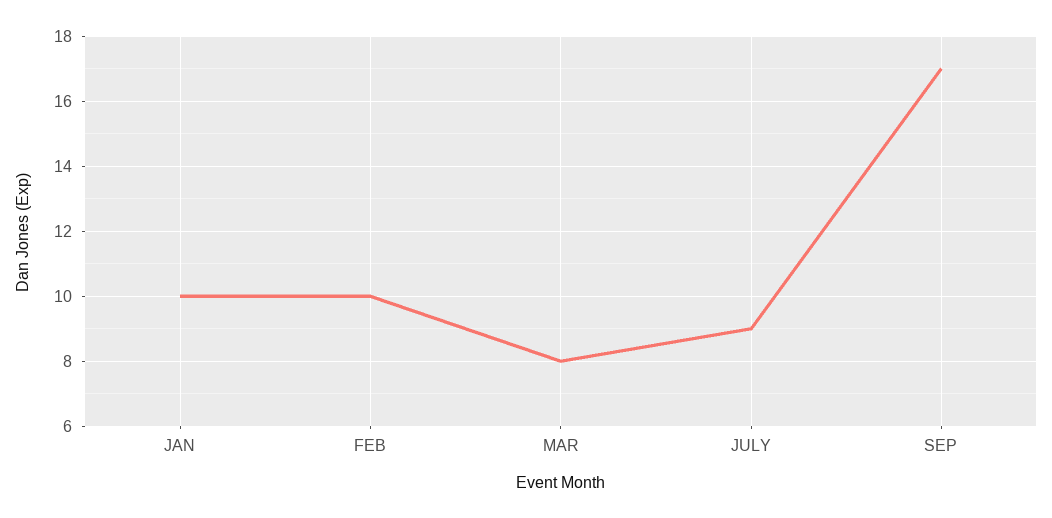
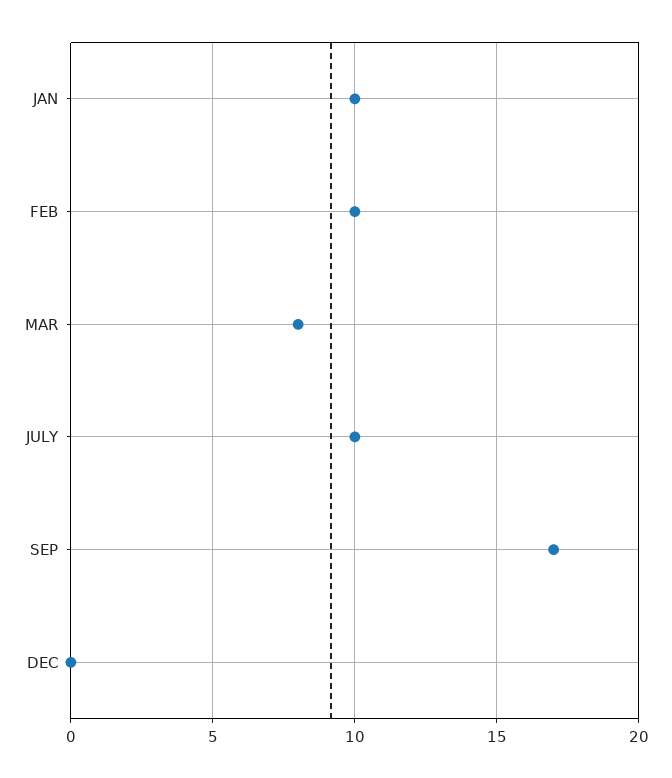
JULY: 9 -> 10
DEC: none -> 0

